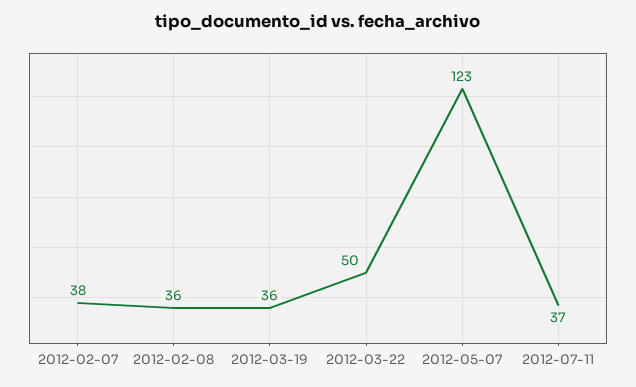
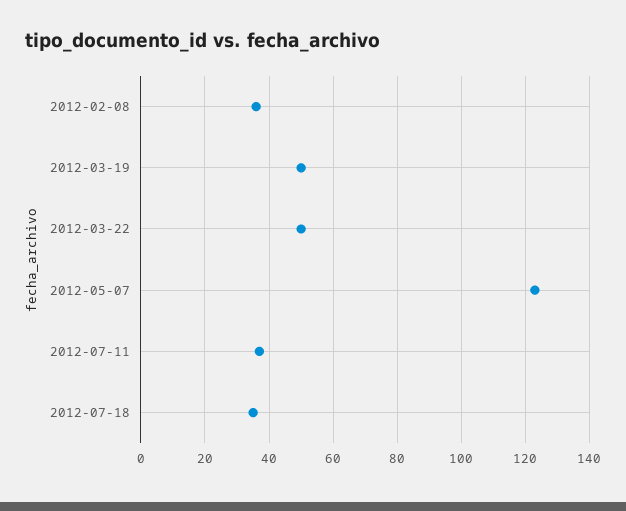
2012-02-07: 38 -> none
2012-03-19: 36 -> 50
2012-07-18: none -> 35

